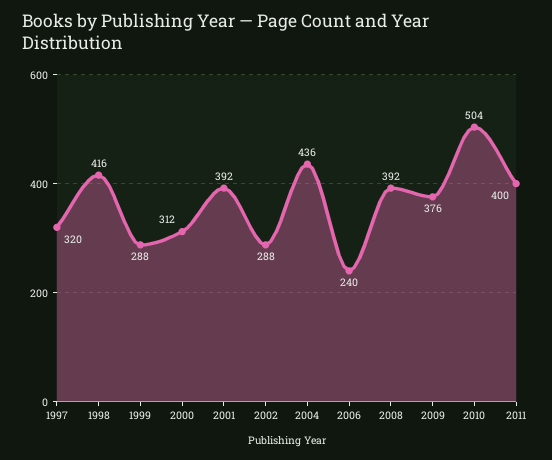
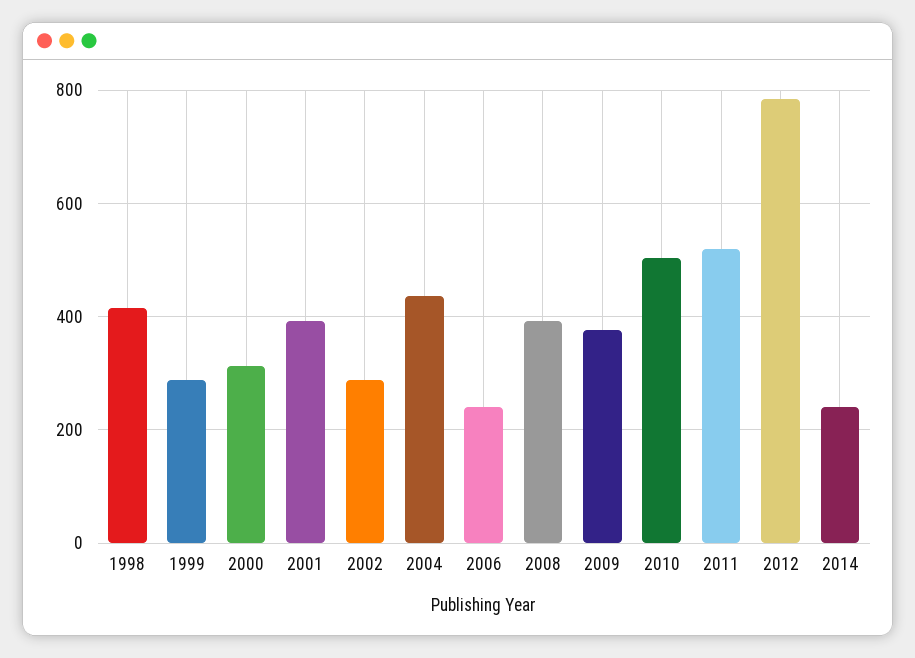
1997: 320 -> none
2011: 400 -> 520
2012: none -> 780
2014: none -> 240

